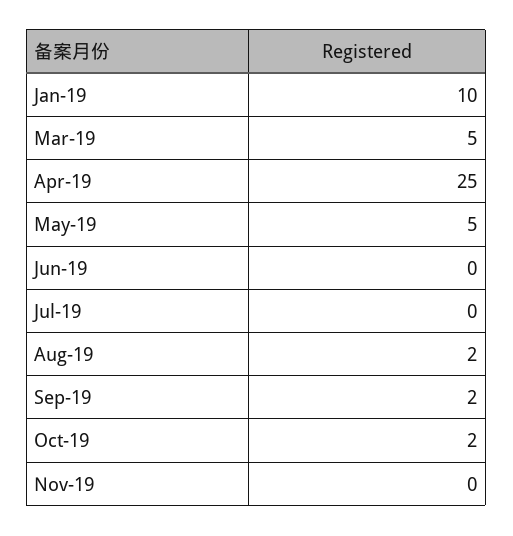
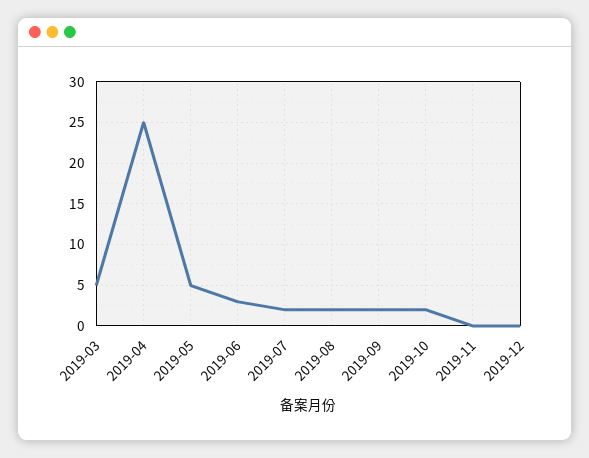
Jan-19: 10 -> none
Jun-19: 0 -> 3
Jul-19: 0 -> 2
2019-12: none -> 0

